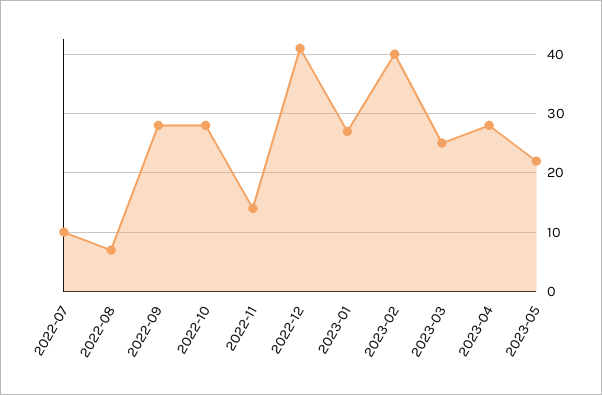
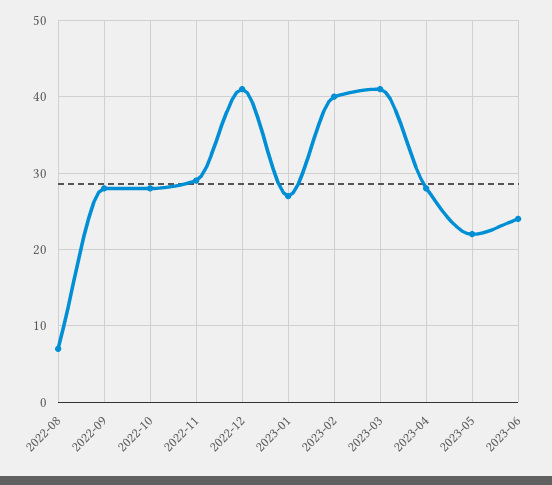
2022-07: 10 -> none
2022-11: 15 -> 29
2023-03: 25 -> 41
2023-06: none -> 24

